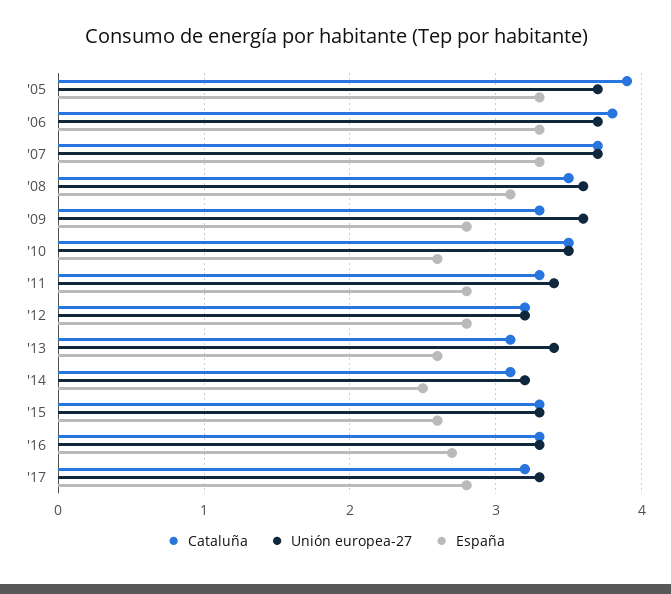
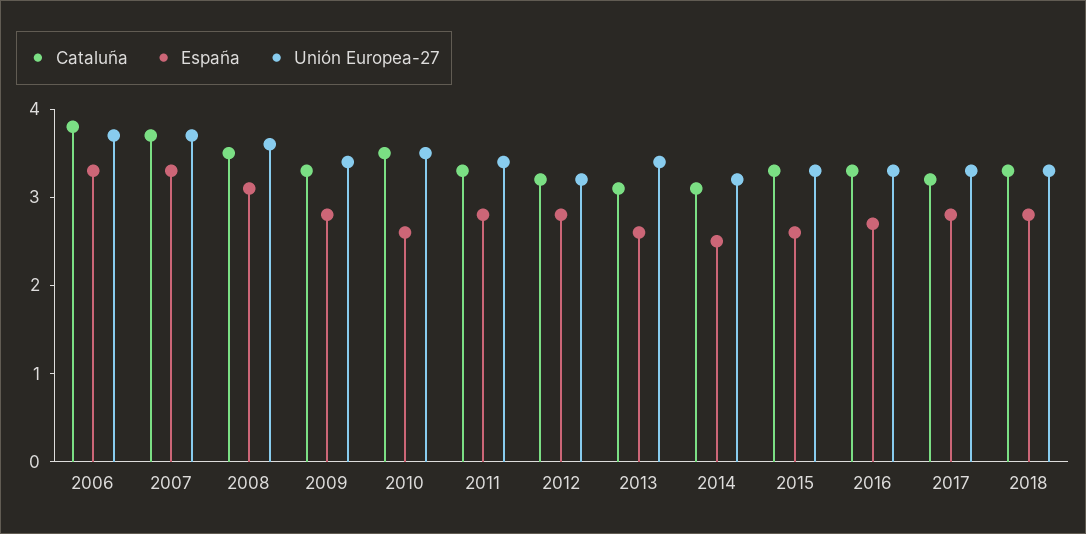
Cataluña, '05: 3.9 -> none
Unión europea-27, '05: 3.7 -> none
España, '05: 3.3 -> none
Unión europea-27, '09: 3.6 -> 3.4
Cataluña, 2018: none -> 3.3
España, 2018: none -> 2.8
Unión europea-27, 2018: none -> 3.3

